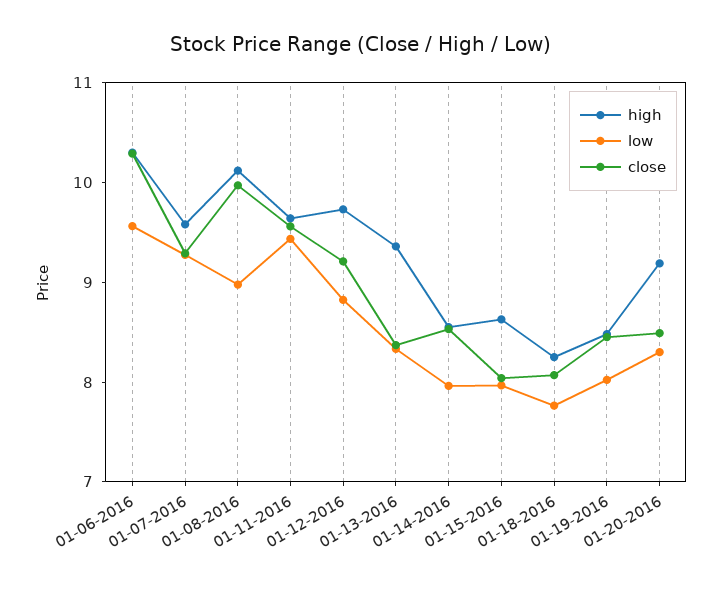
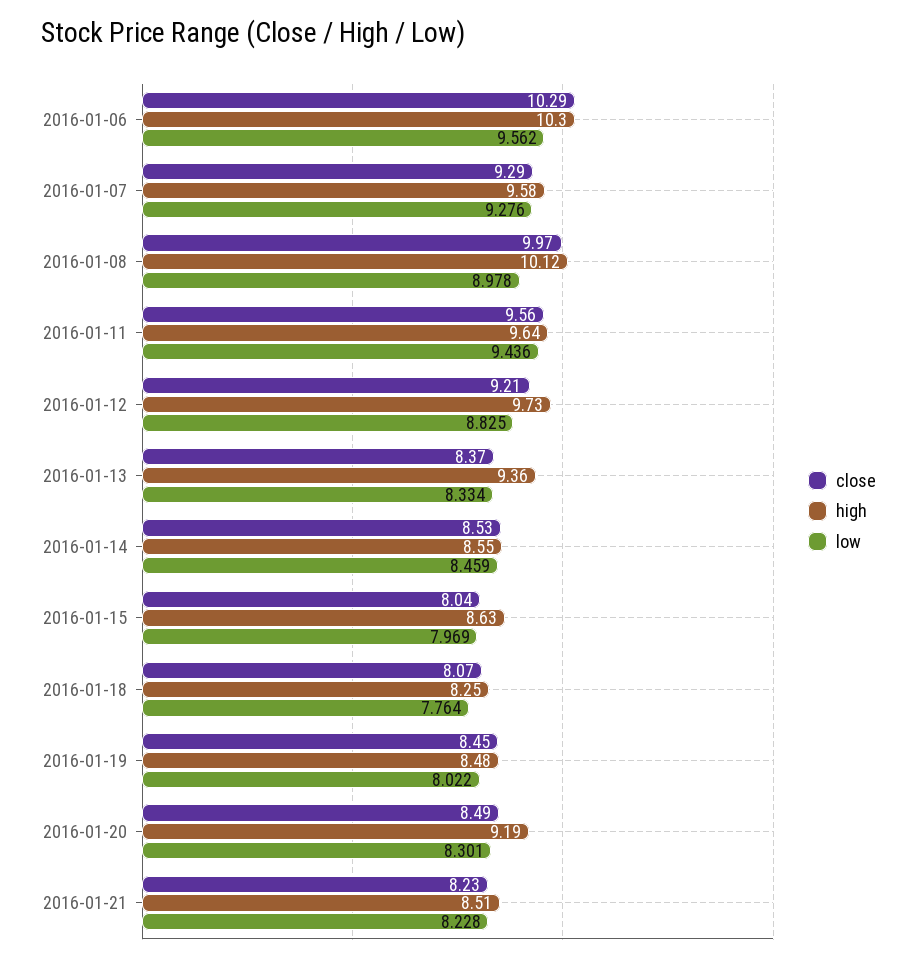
low, 01-14-2016: 8 -> 8.459
close, 2016-01-21: none -> 8.23
high, 2016-01-21: none -> 8.51
low, 2016-01-21: none -> 8.228

